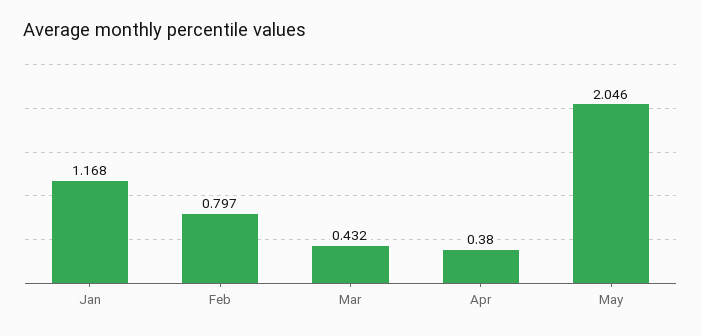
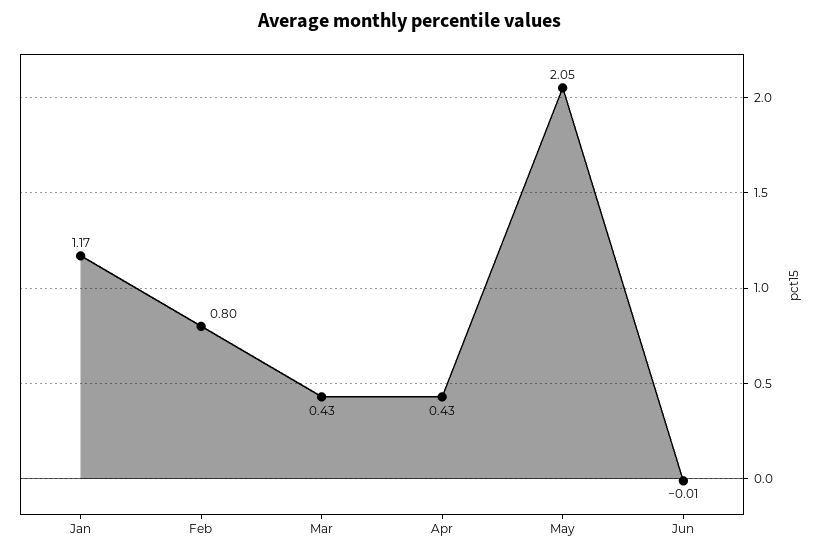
Apr: 0.38 -> 0.43
Jun: none -> -0.01

